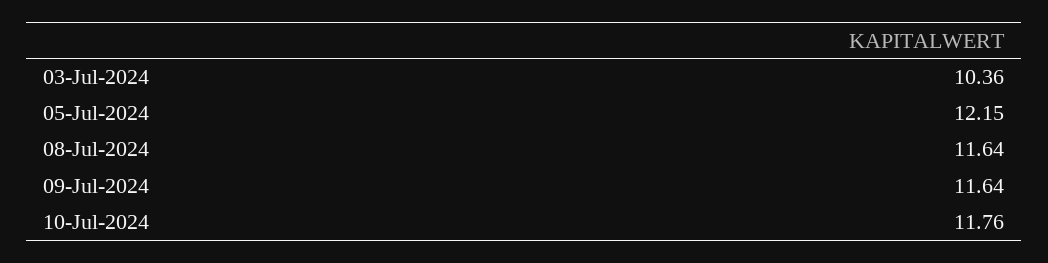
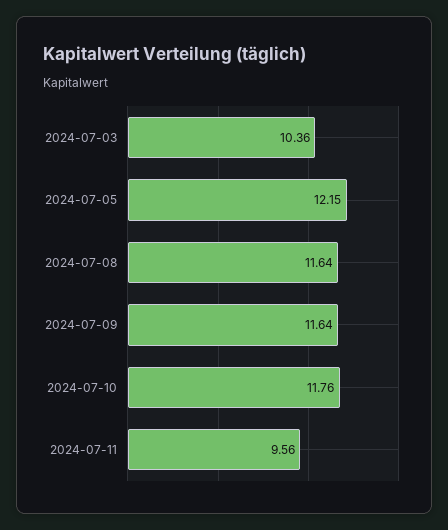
2024-07-11: none -> 9.56

